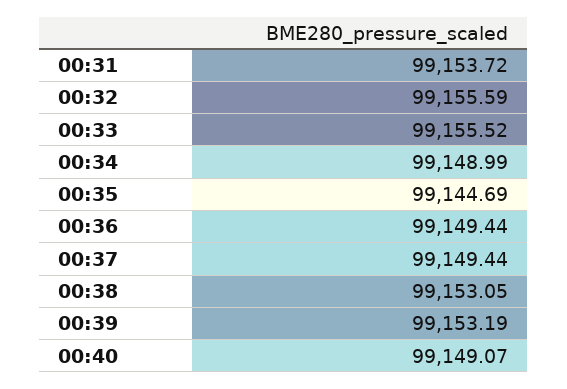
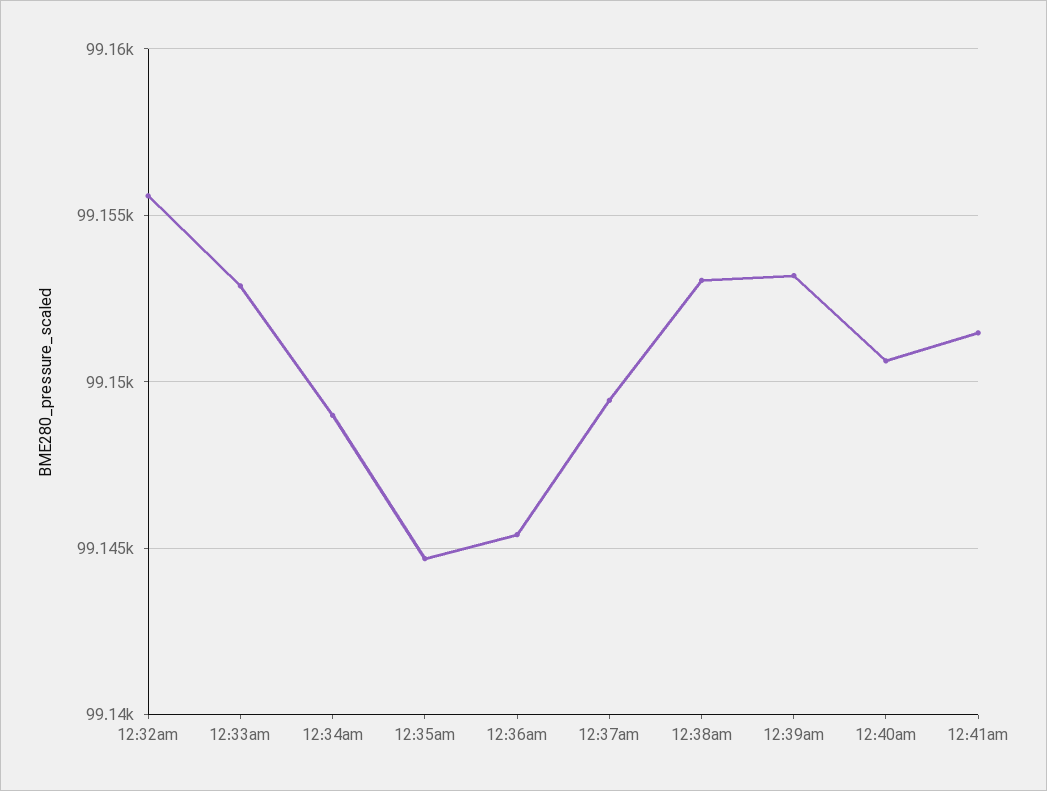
00:31: 99153.72 -> none
00:33: 99155.52 -> 99153
00:36: 99149.44 -> 99145.5
00:40: 99149.07 -> 99150.5
12:41am: none -> 99151.5

